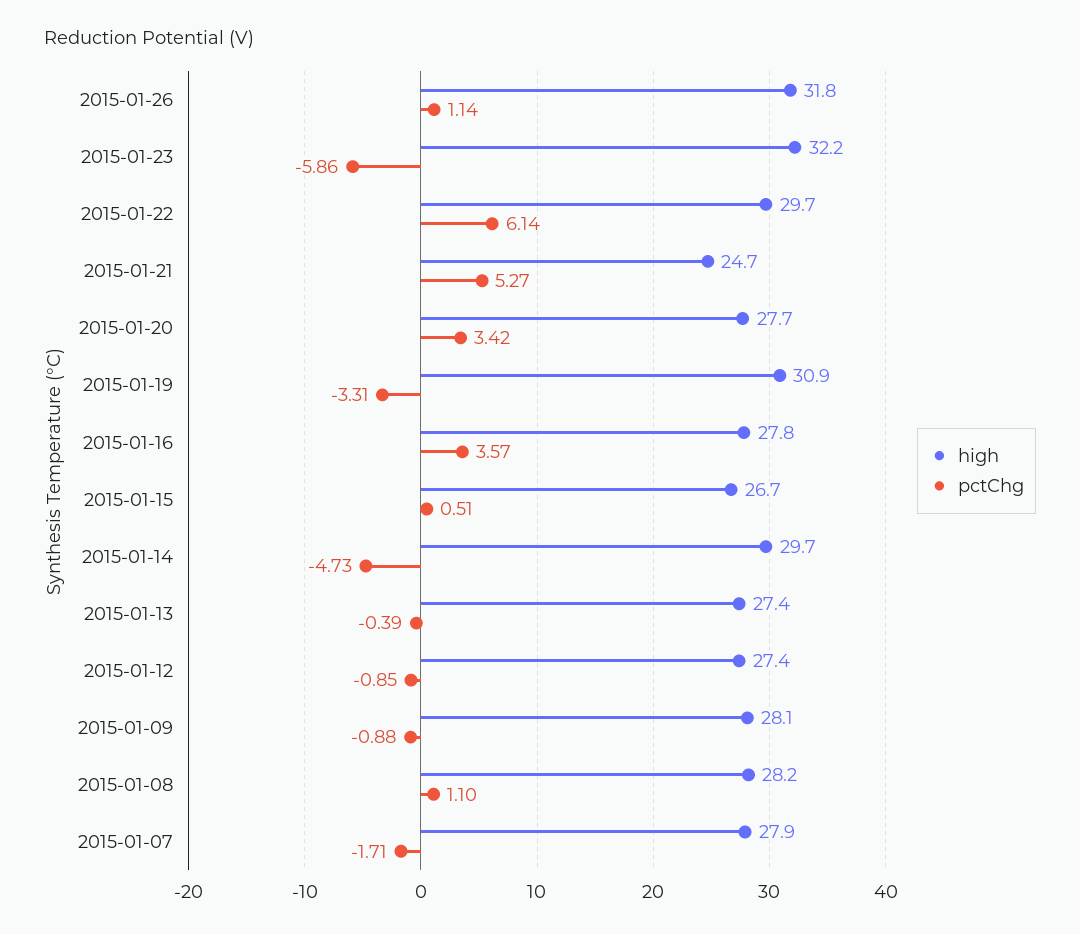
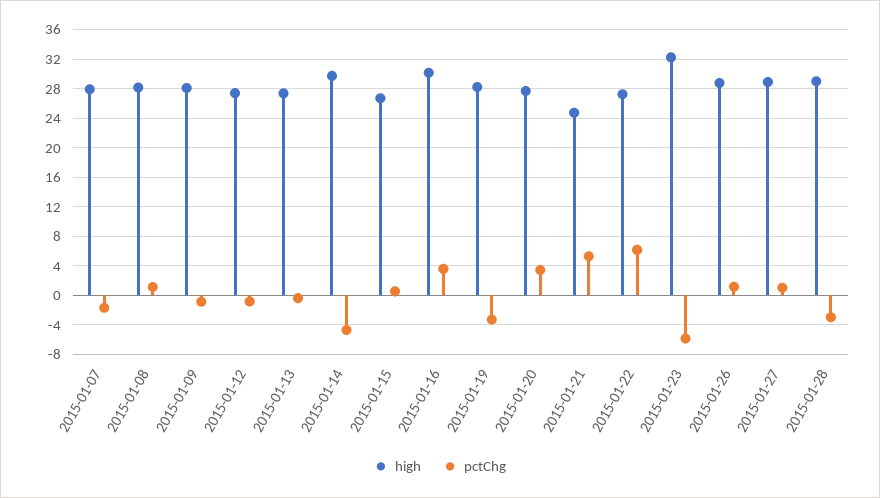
high, 2015-01-26: 31.8 -> 29
high, 2015-01-22: 29.7 -> 27
high, 2015-01-19: 30.9 -> 28
high, 2015-01-16: 27.8 -> 30
high, 2015-01-27: none -> 29
pctChg, 2015-01-27: none -> 1
high, 2015-01-28: none -> 29
pctChg, 2015-01-28: none -> -3

